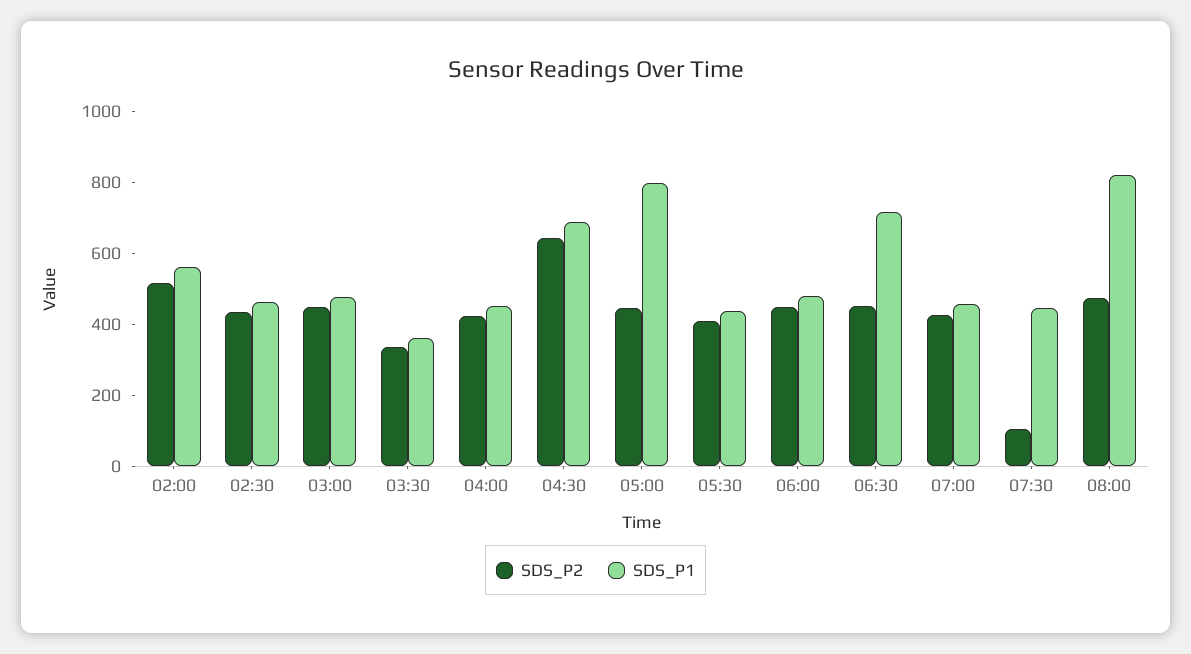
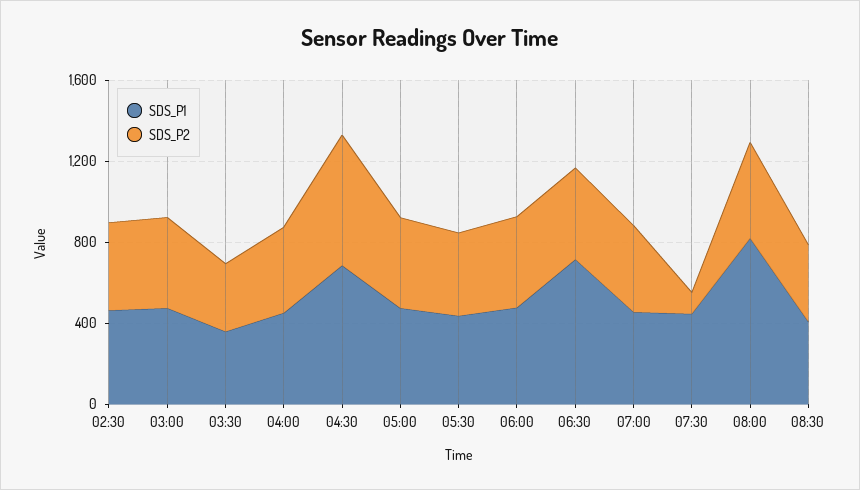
SDS_P2, 02:00: 500 -> none
SDS_P1, 02:00: 550 -> none
SDS_P1, 05:00: 800 -> 500
SDS_P1, 08:30: none -> 400
SDS_P2, 08:30: none -> 400

